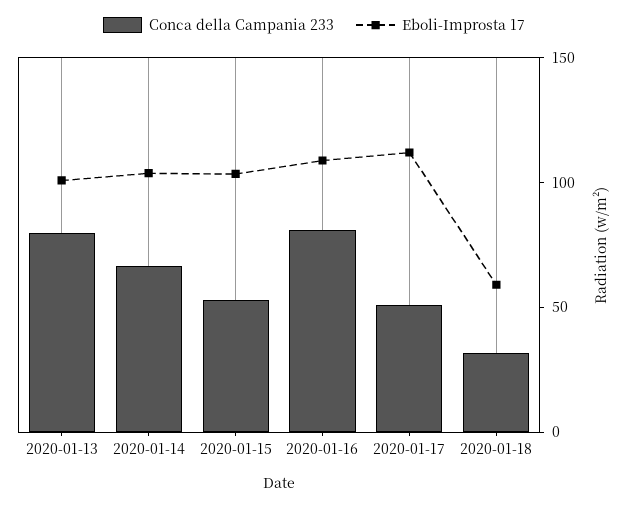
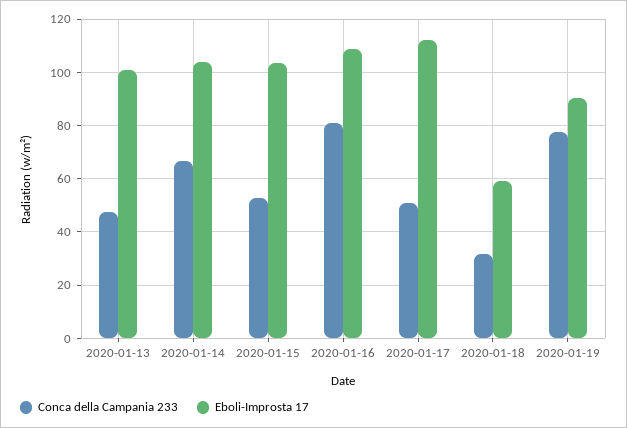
Conca della Campania 233, 2020-01-13: 80 -> 47.5
Conca della Campania 233, 2020-01-19: none -> 77.5
Eboli-Improsta 17, 2020-01-19: none -> 90

